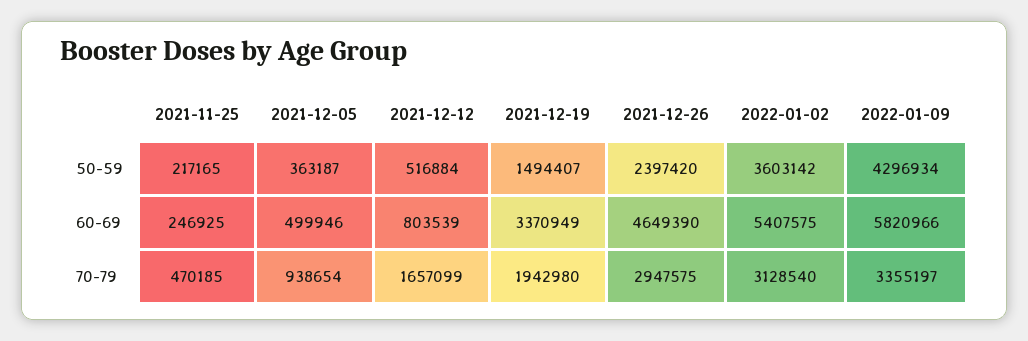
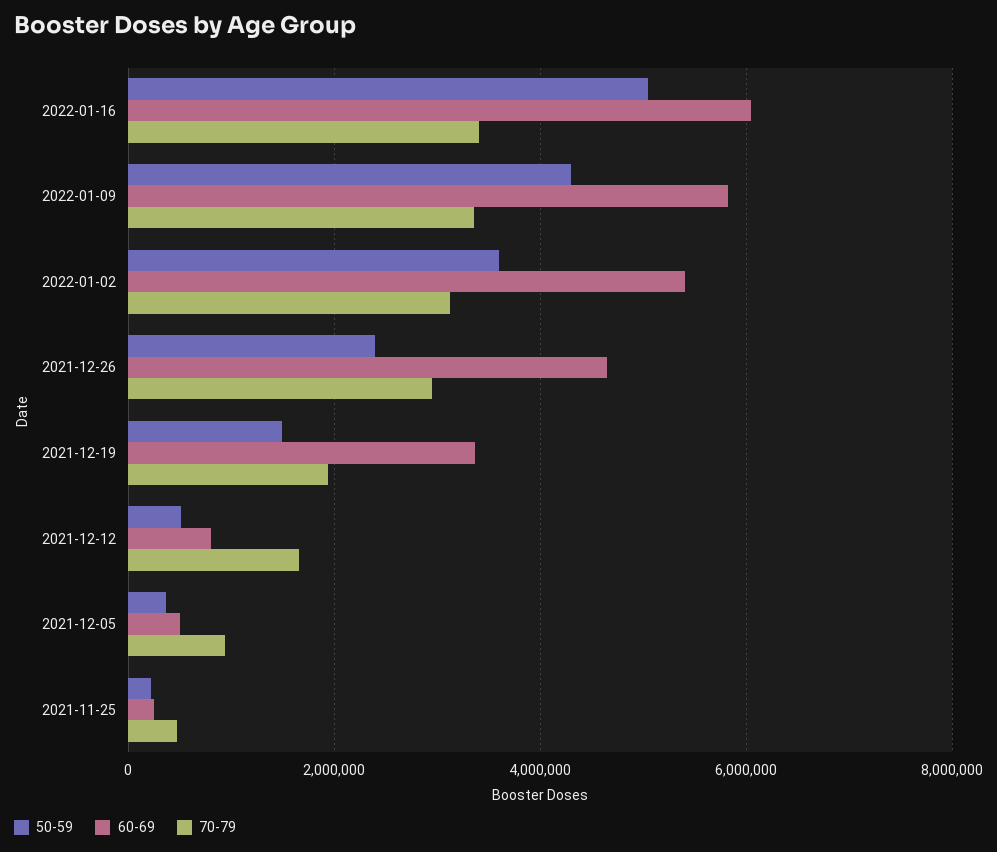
50-59, 2022-01-16: none -> 5000000
60-69, 2022-01-16: none -> 6000000
70-79, 2022-01-16: none -> 3400000

